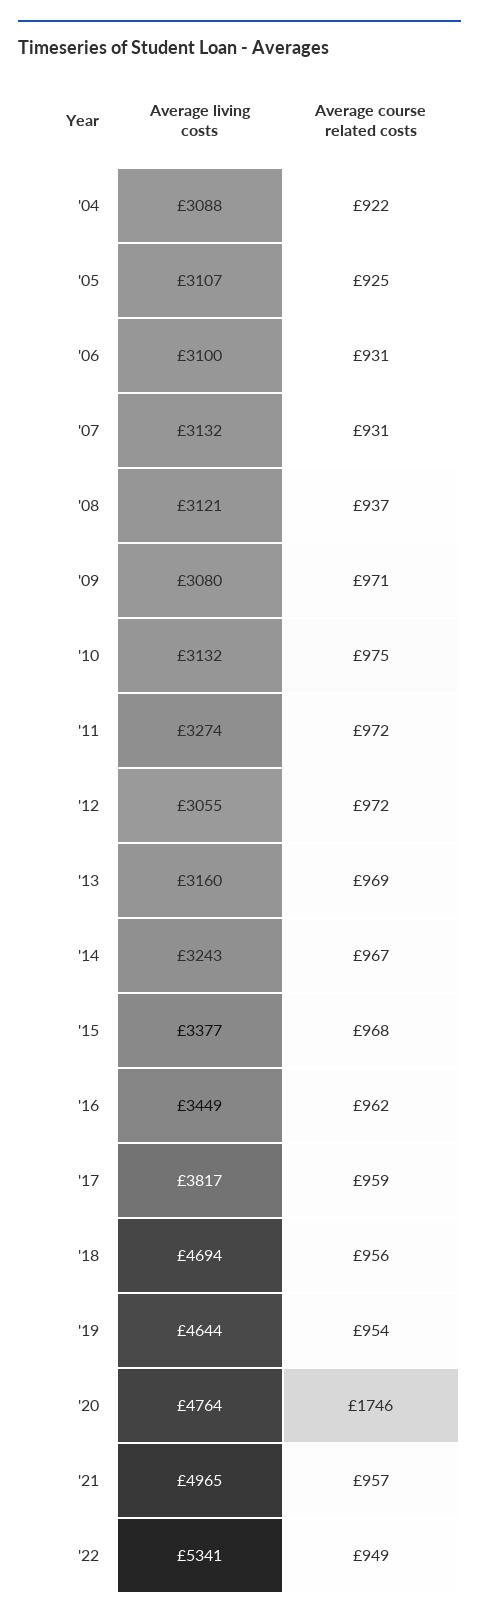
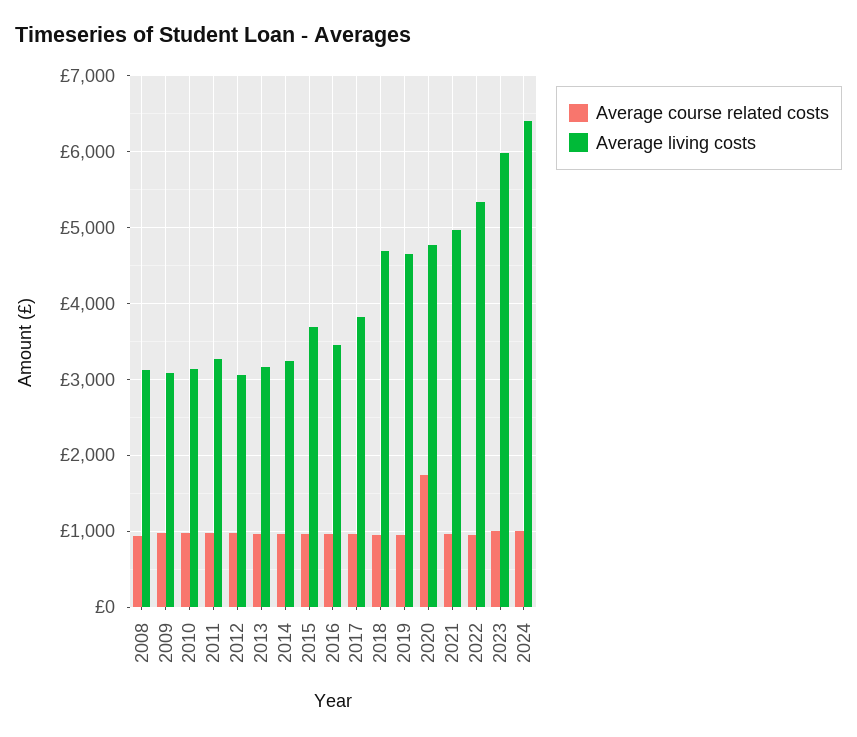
Average living costs, '04: 3088 -> none
Average course related costs, '04: 922 -> none
Average living costs, '05: 3107 -> none
Average course related costs, '05: 925 -> none
Average living costs, '06: 3100 -> none
Average course related costs, '06: 931 -> none
Average living costs, '07: 3132 -> none
Average course related costs, '07: 931 -> none
Average living costs, '15: 3377 -> 3700
Average course related costs, 2023: none -> 1000
Average living costs, 2023: none -> 6000
Average course related costs, 2024: none -> 1000
Average living costs, 2024: none -> 6400

